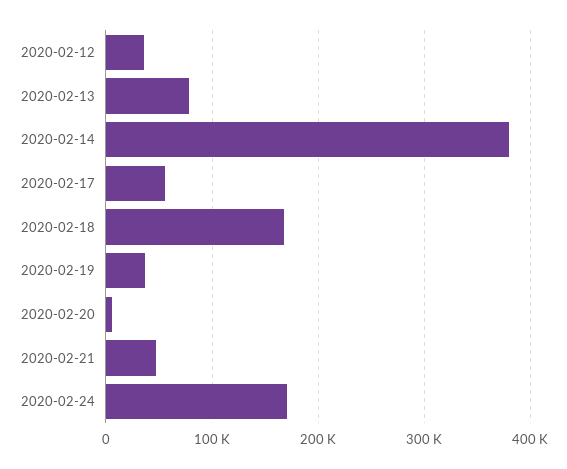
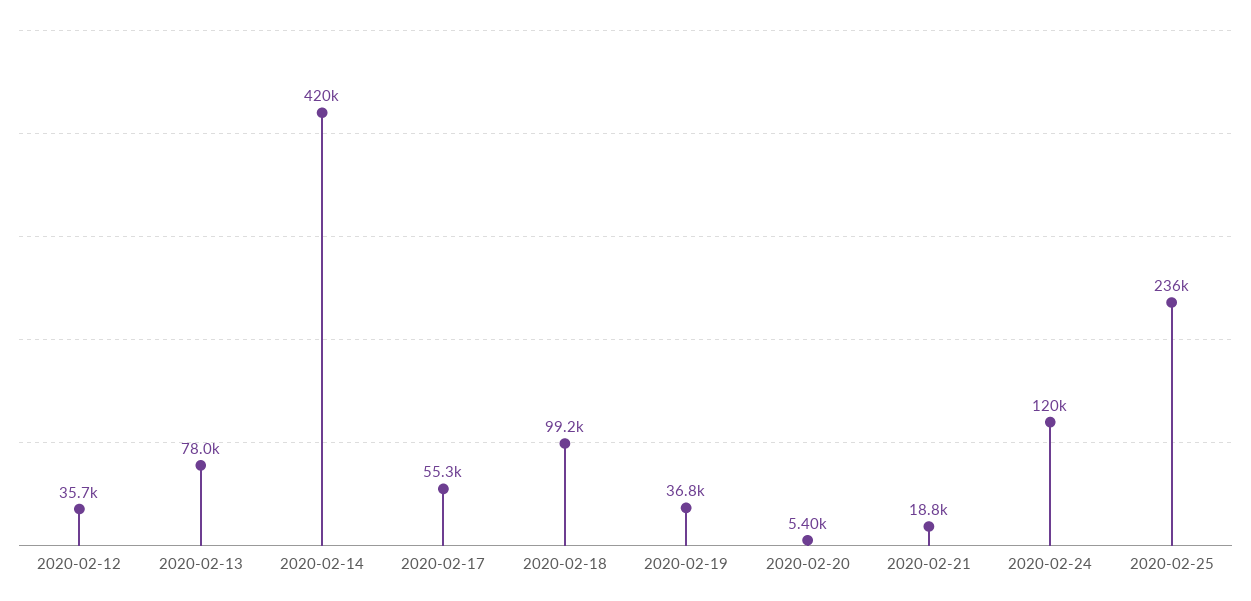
2020-02-14: 380000 -> 420000
2020-02-18: 170000 -> 99200
2020-02-21: 50000 -> 18800
2020-02-24: 170000 -> 120000
2020-02-25: none -> 236000

